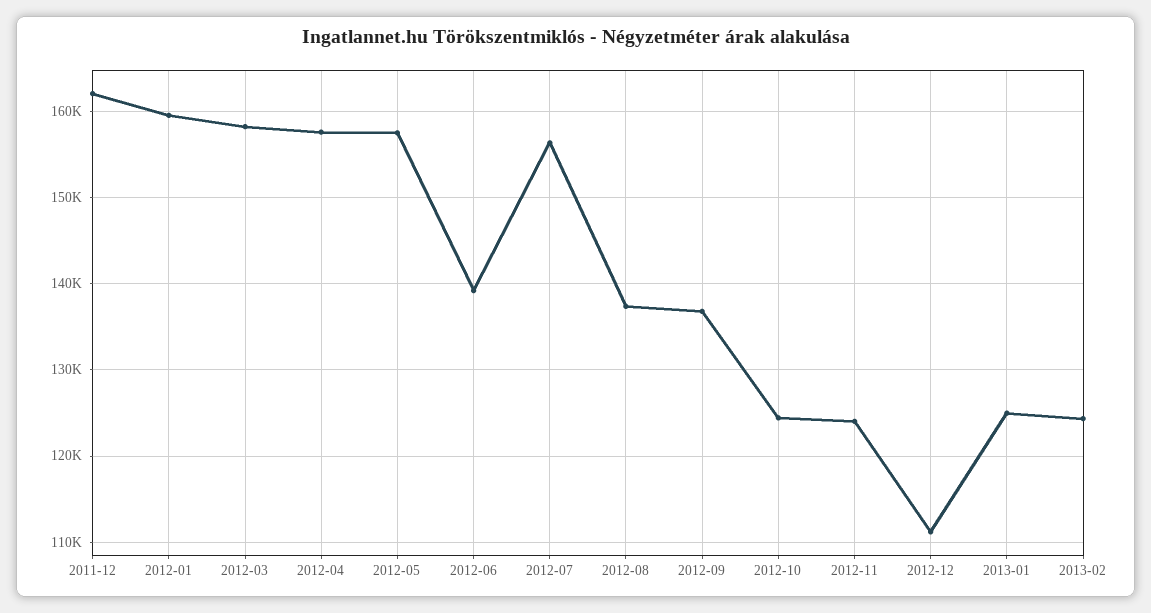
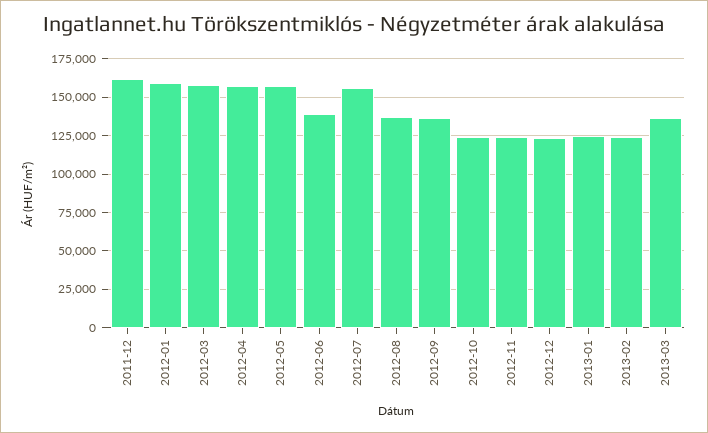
2012-12: 111000 -> 125000
2013-03: none -> 135000

